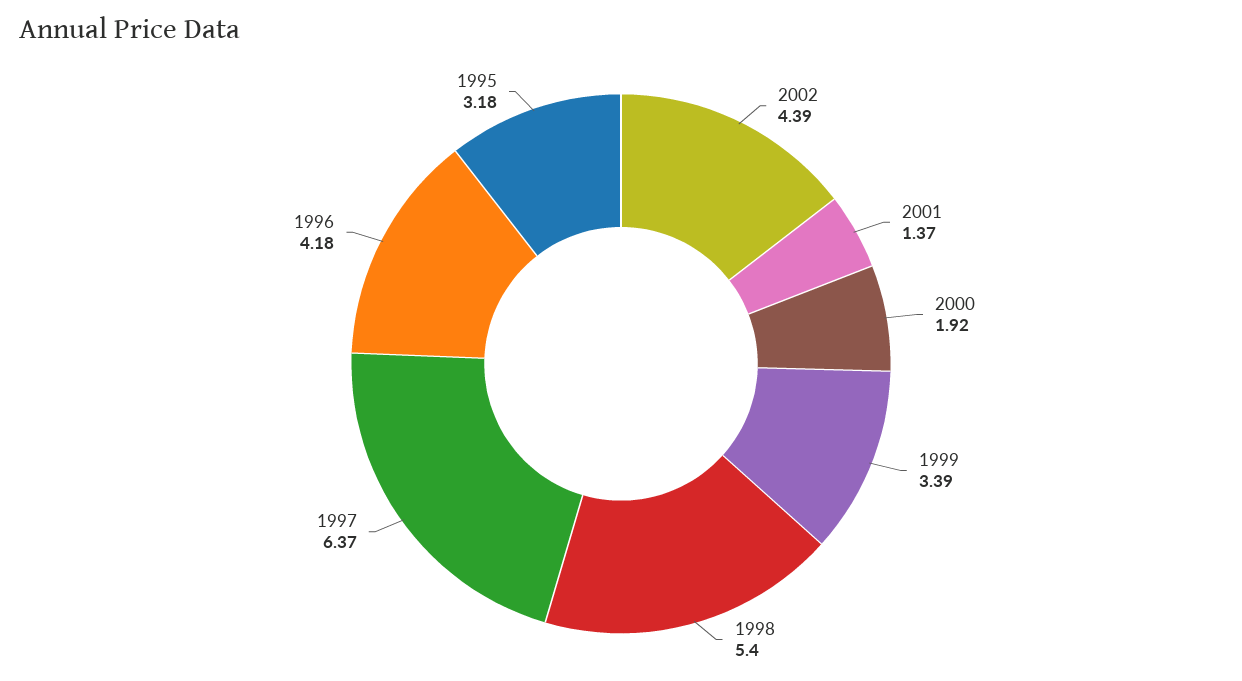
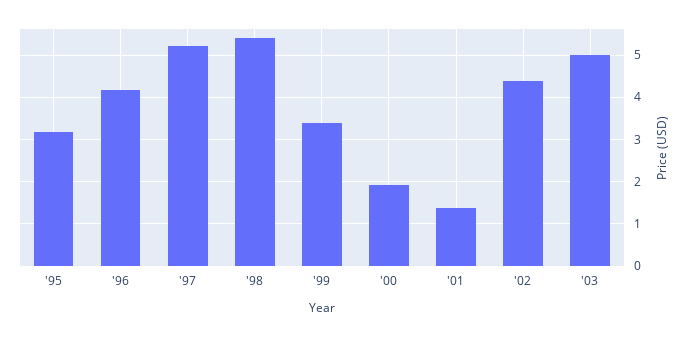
1997: 6.37 -> 5.2
'03: none -> 5

